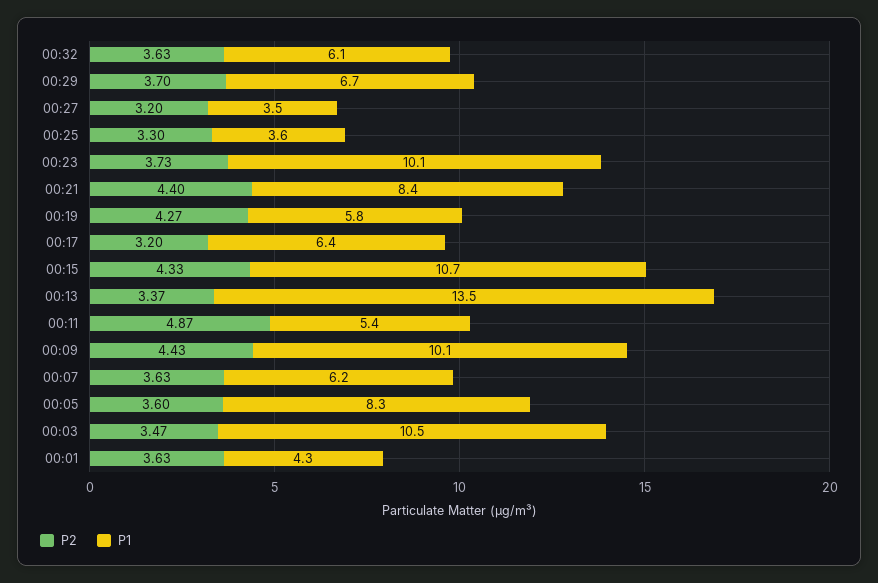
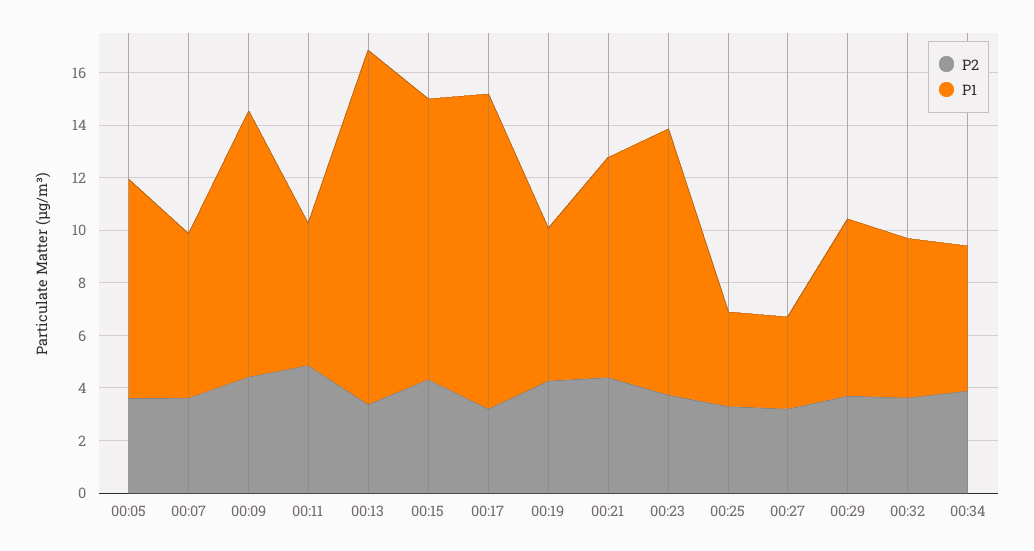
P1, 00:17: 6.4 -> 12
P2, 00:03: 3.47 -> none
P1, 00:03: 10.5 -> none
P2, 00:01: 3.63 -> none
P1, 00:01: 4.3 -> none
P2, 00:34: none -> 4
P1, 00:34: none -> 5.5

